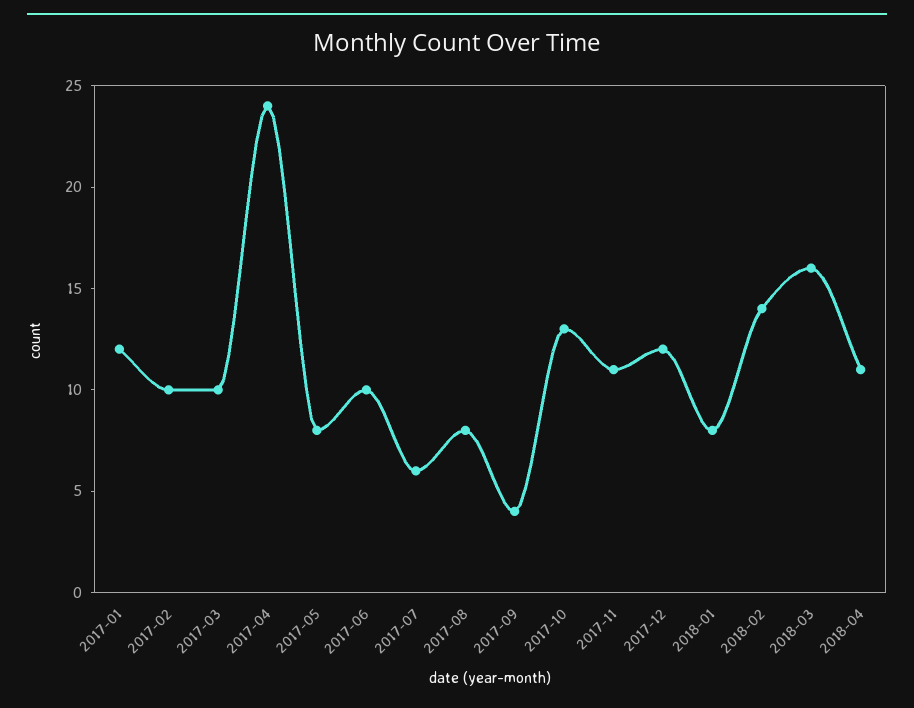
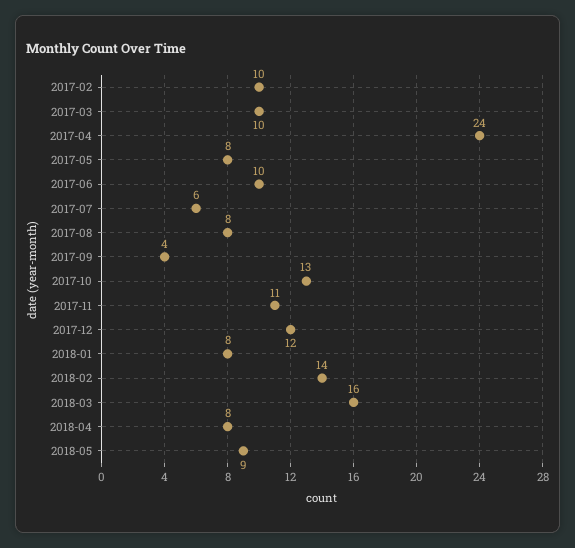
2017-01: 12 -> none
2018-04: 11 -> 8
2018-05: none -> 9

